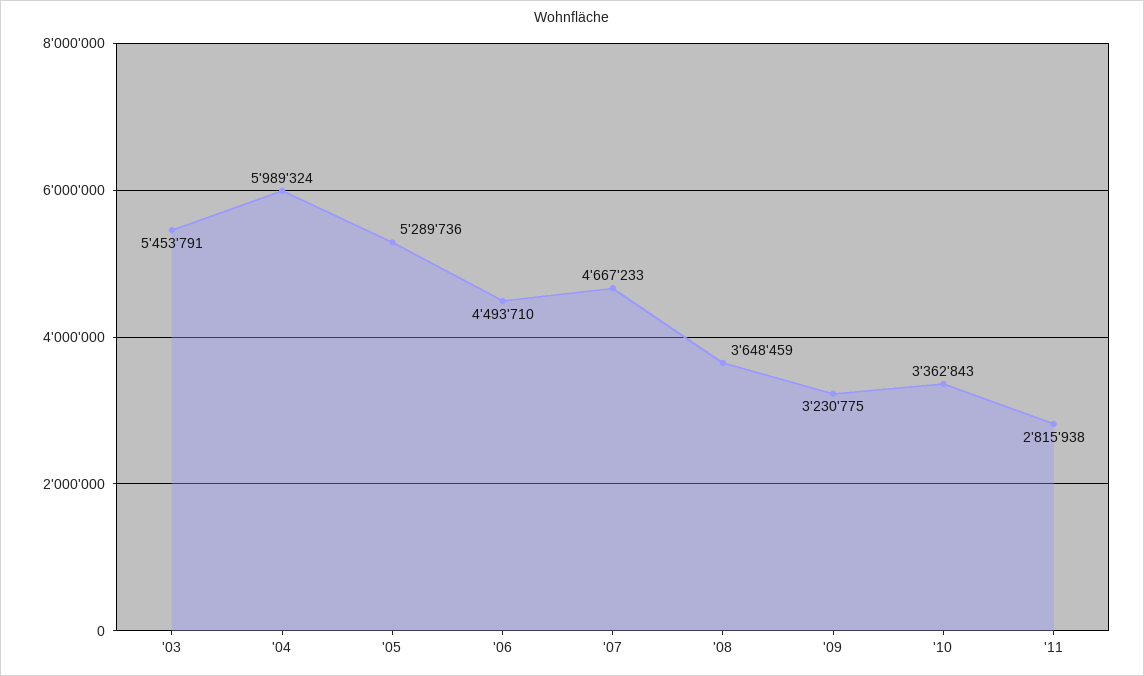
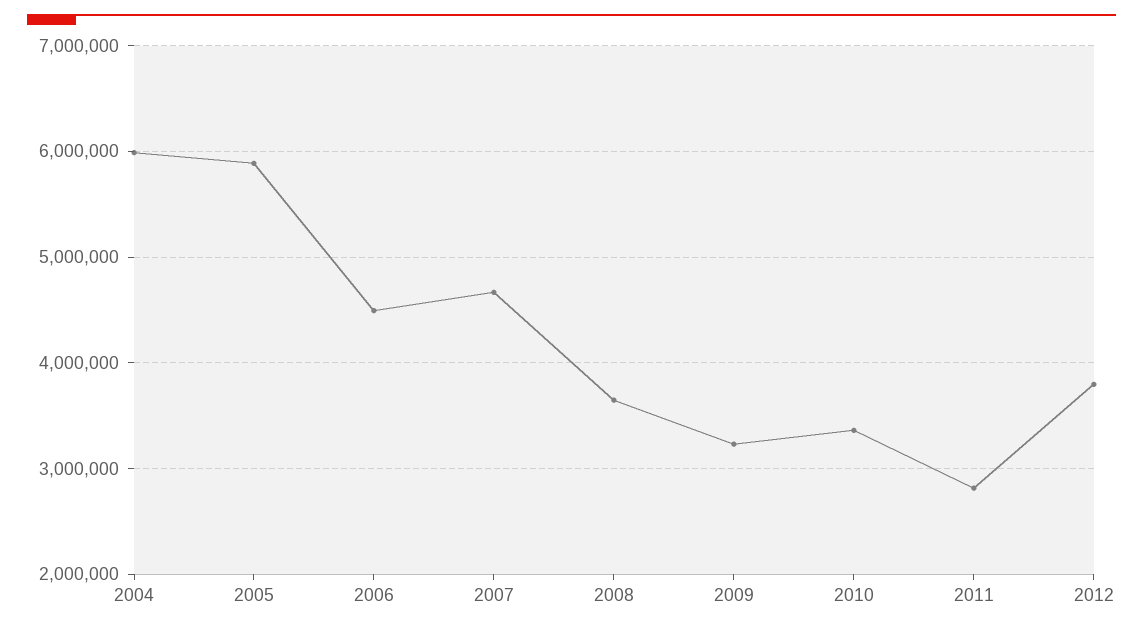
'03: 5453791 -> none
'05: 5289736 -> 5900000
2012: none -> 3800000

